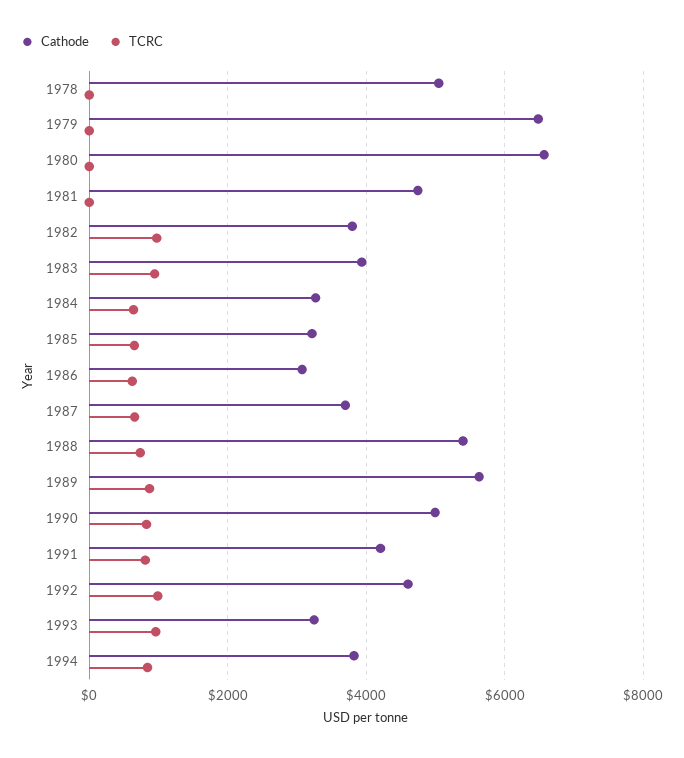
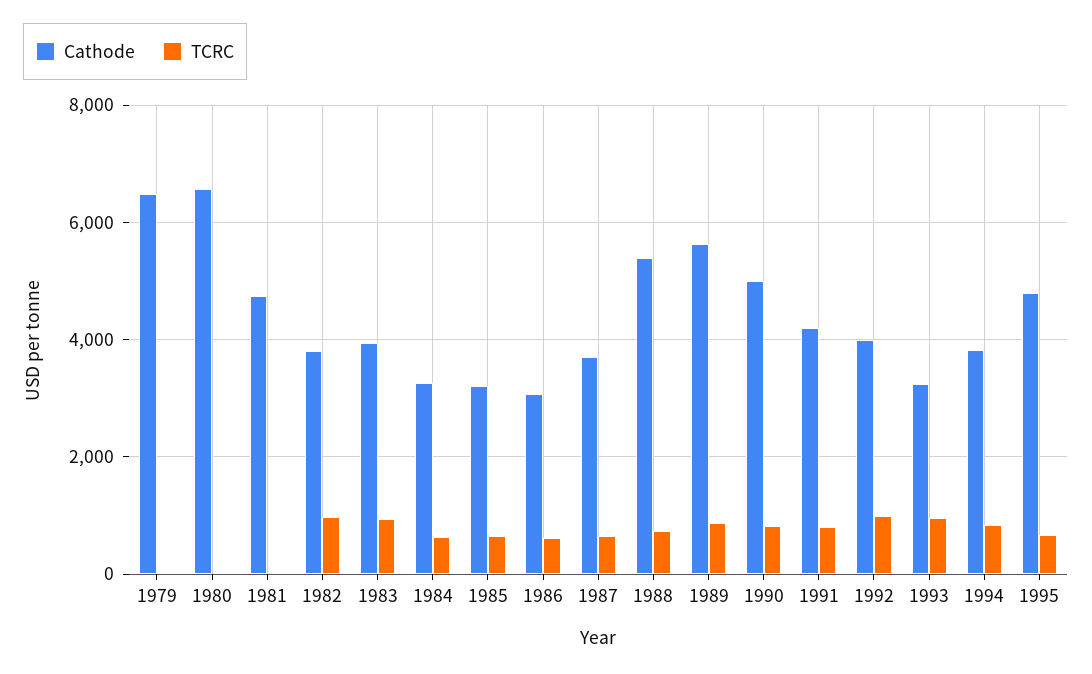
Cathode, 1978: 5000 -> none
TCRC, 1978: 0 -> none
Cathode, 1992: 4600 -> 4000
Cathode, 1995: none -> 4800
TCRC, 1995: none -> 600

